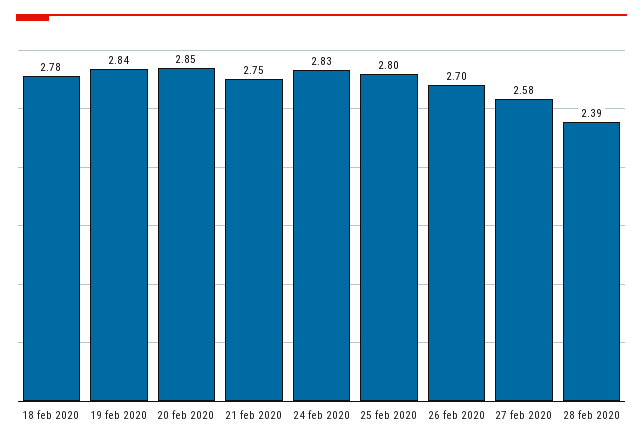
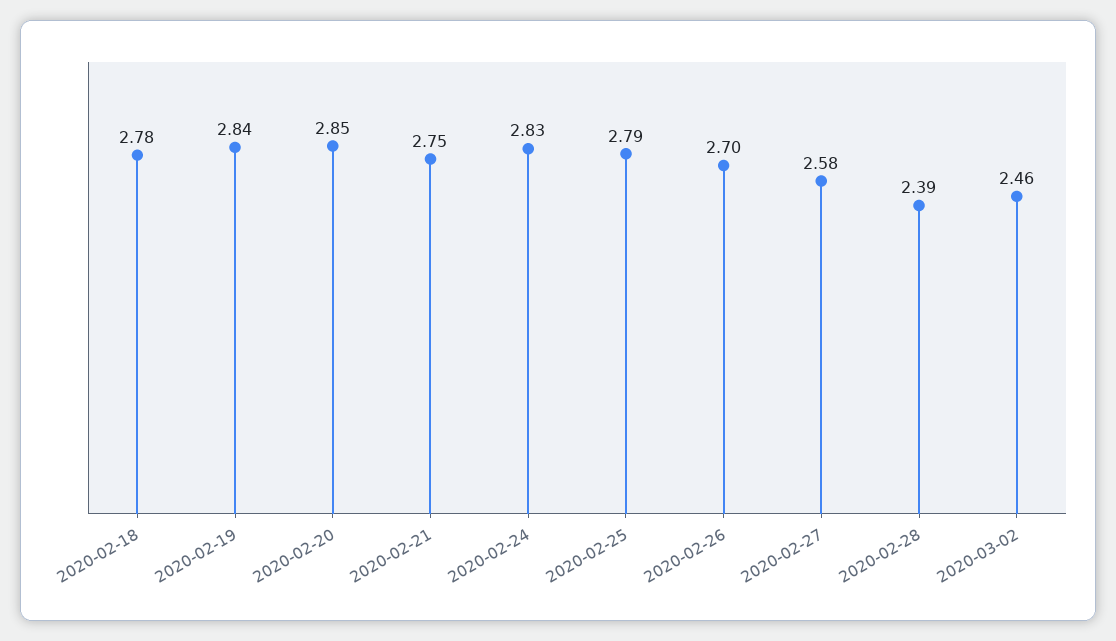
25 feb 2020: 2.8 -> 2.79
2020-03-02: none -> 2.46

